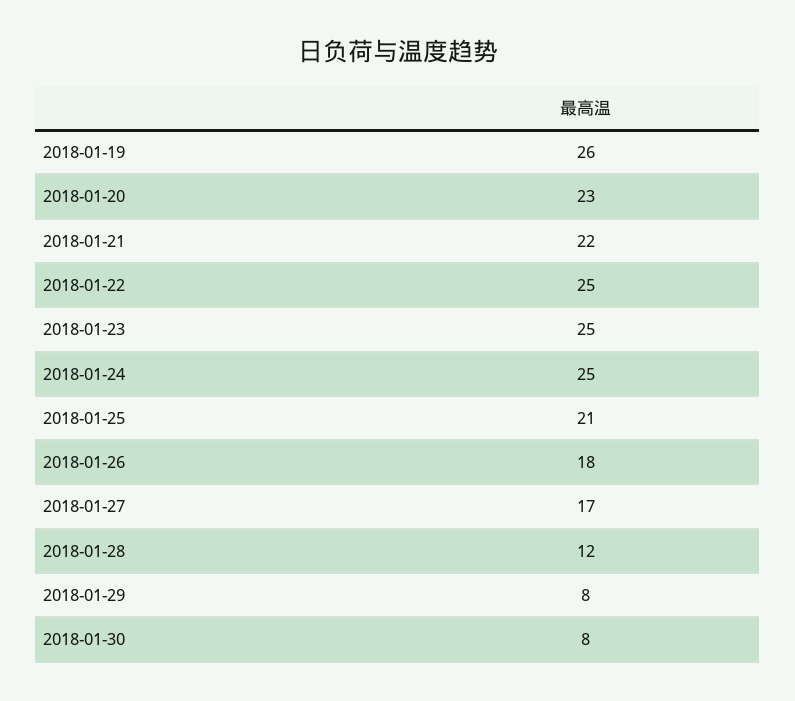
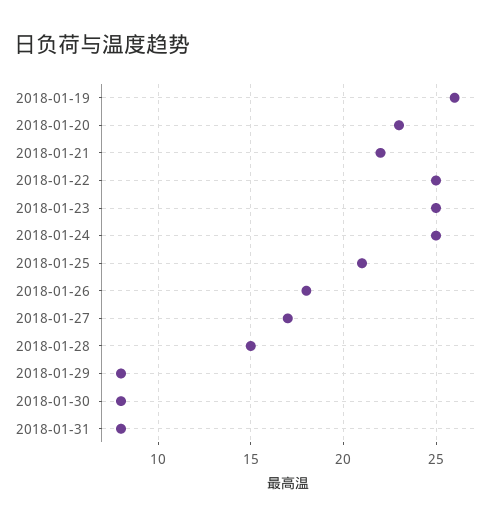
2018-01-28: 12 -> 15
2018-01-31: none -> 8

